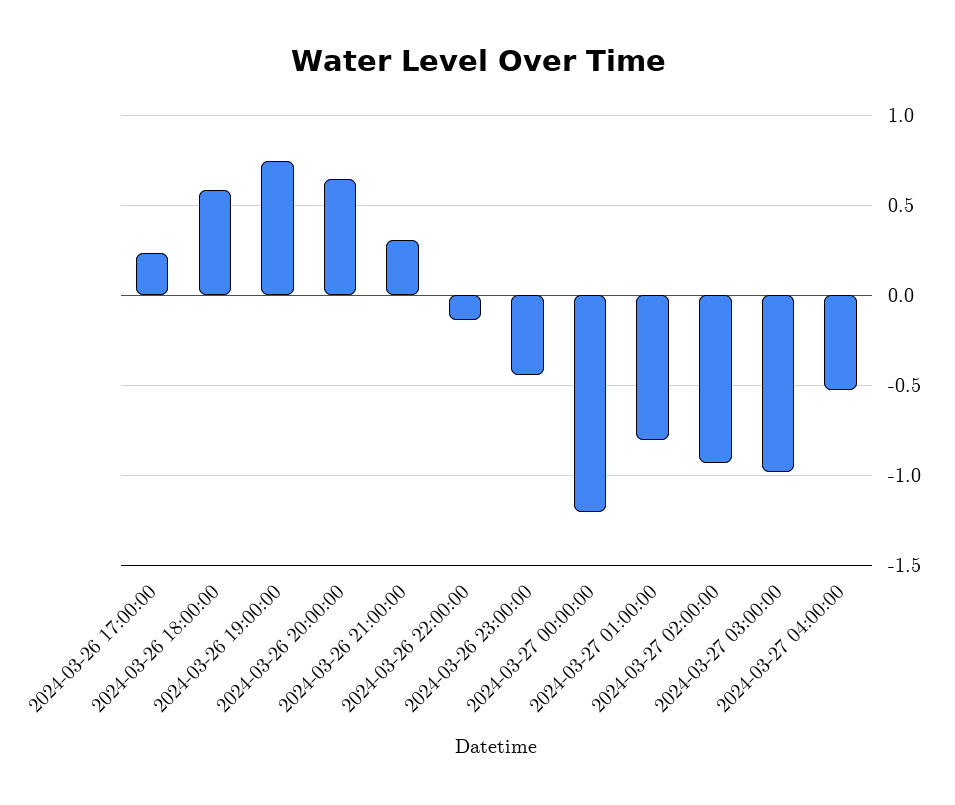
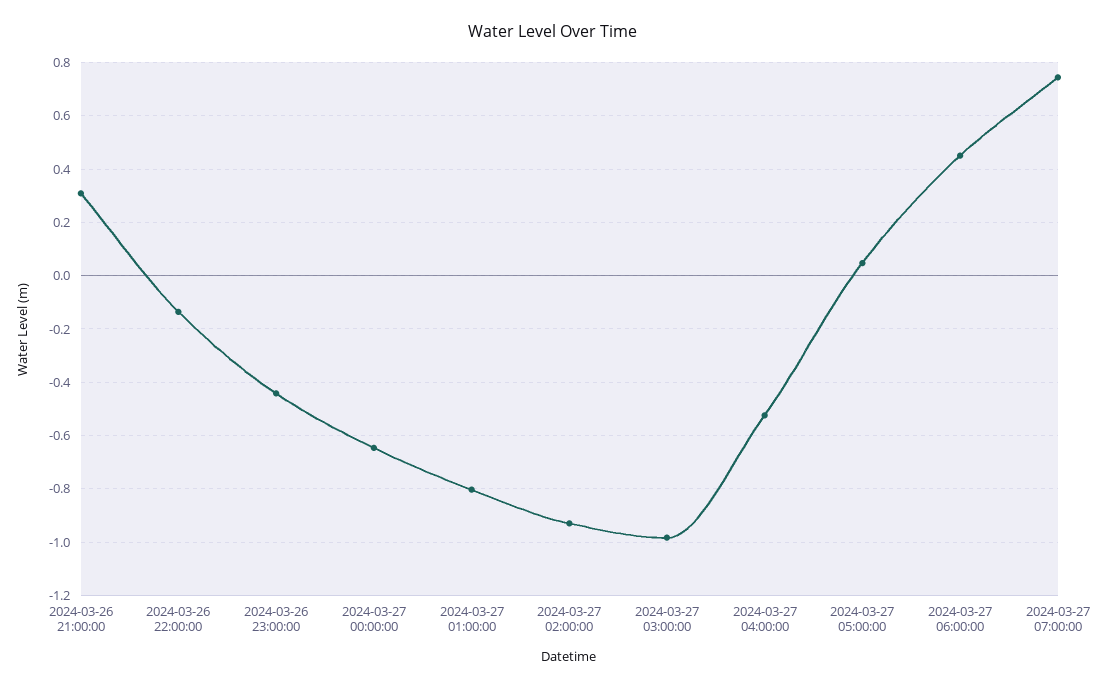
2024-03-26 17:00:00: 0.25 -> none
2024-03-26 18:00:00: 0.6 -> none
2024-03-26 19:00:00: 0.75 -> none
2024-03-26 20:00:00: 0.65 -> none
2024-03-27 00:00:00: -1.2 -> -0.65
2024-03-27 05:00:00: none -> 0.05
2024-03-27 06:00:00: none -> 0.45
2024-03-27 07:00:00: none -> 0.75

